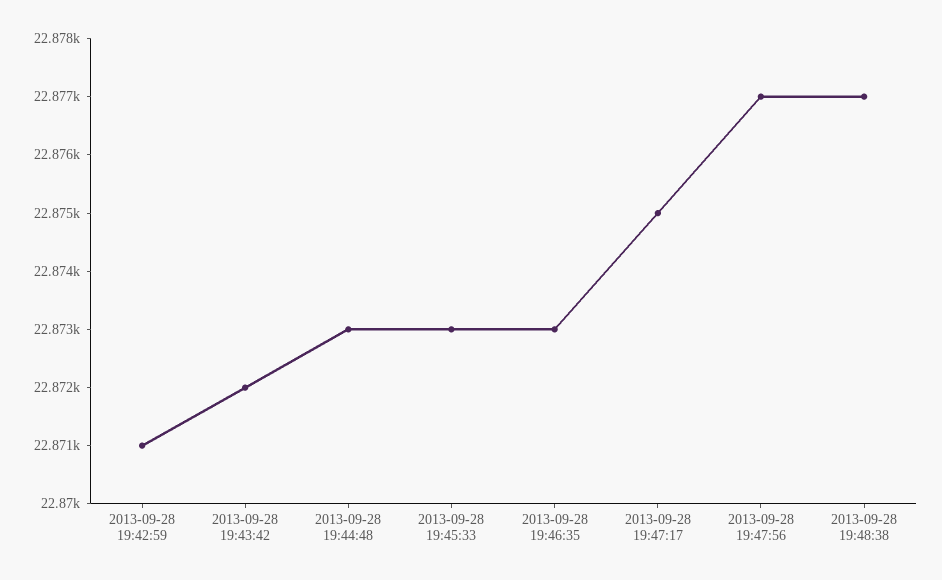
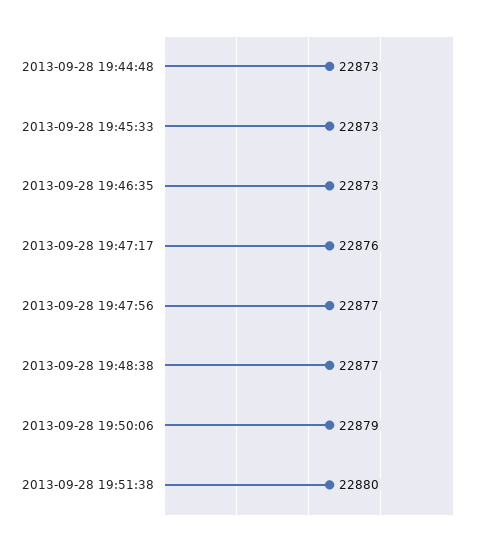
2013-09-28 19:42:59: 22871 -> none
2013-09-28 19:43:42: 22872 -> none
2013-09-28 19:47:17: 22875 -> 22876
2013-09-28 19:50:06: none -> 22879
2013-09-28 19:51:38: none -> 22880

